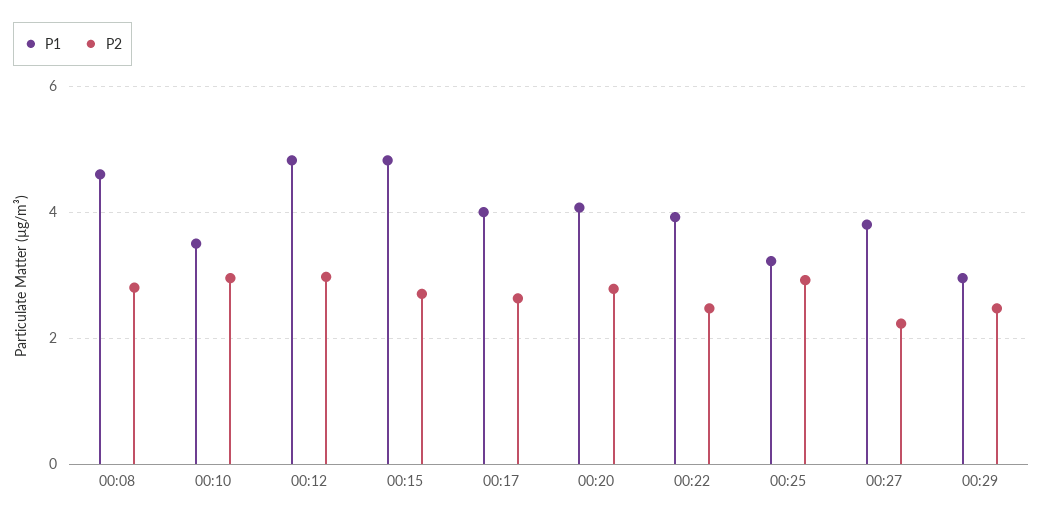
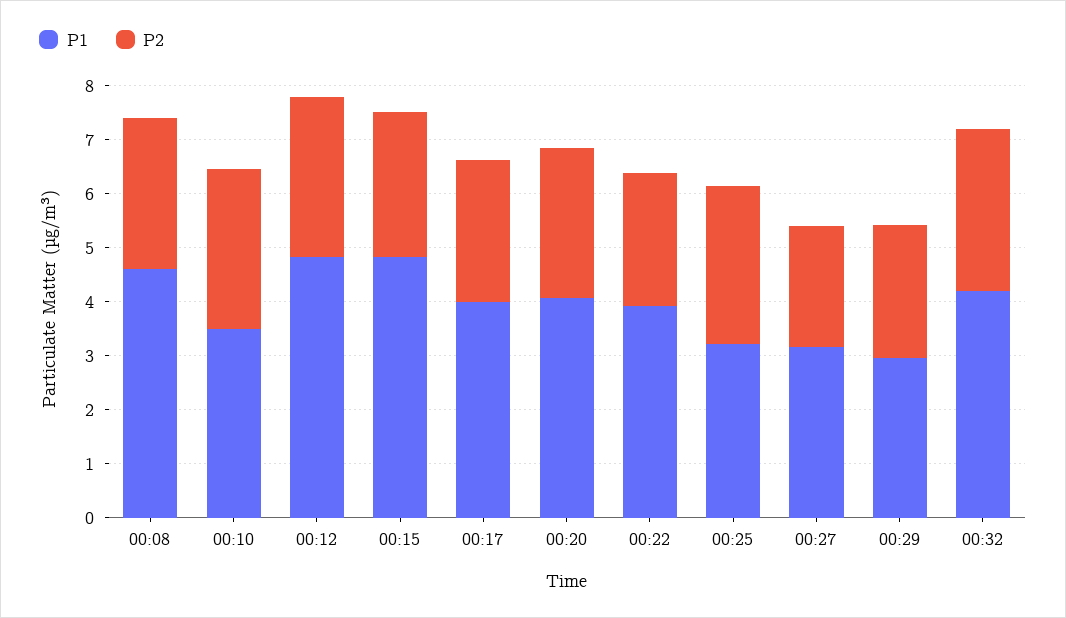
P1, 00:27: 3.8 -> 3.2
P1, 00:32: none -> 4.2
P2, 00:32: none -> 3

